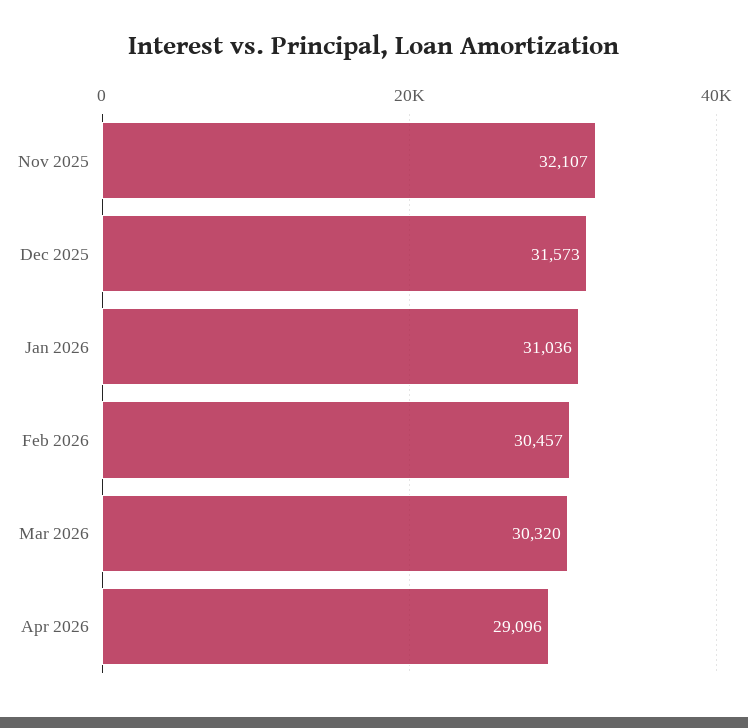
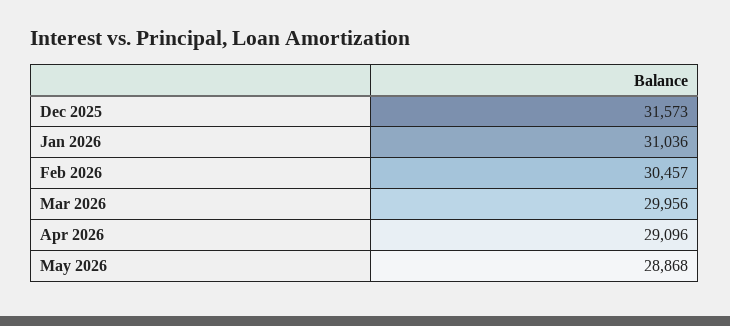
Nov 2025: 32107 -> none
Mar 2026: 30320 -> 29956
May 2026: none -> 28868

